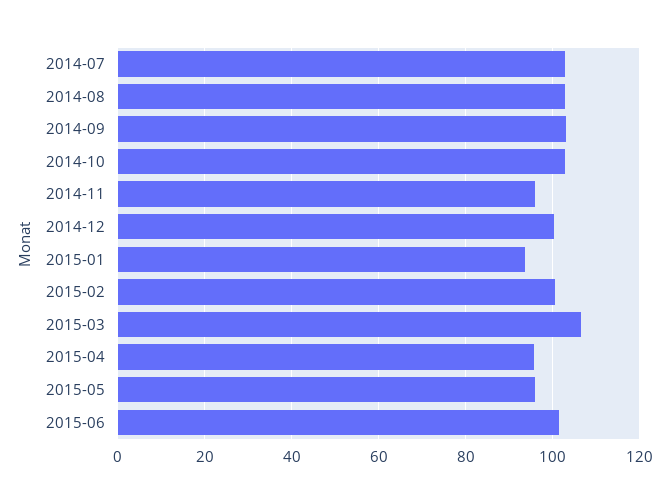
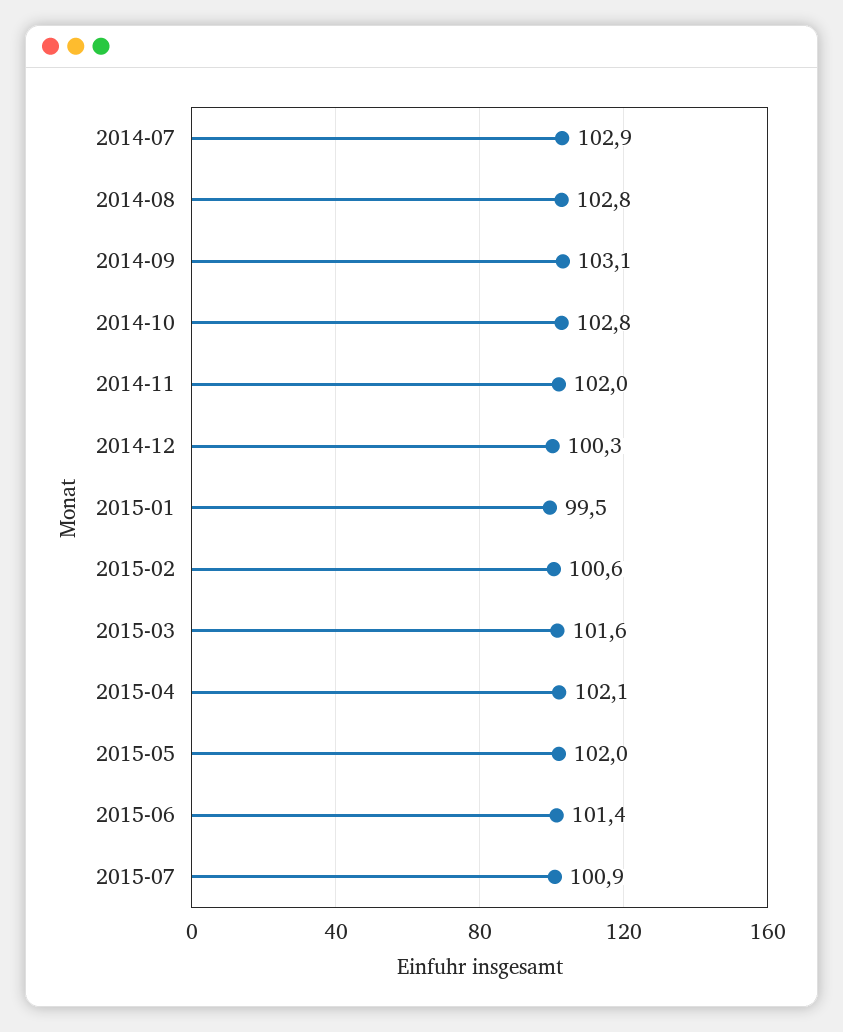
2014-11: 96 -> 102
2015-01: 94 -> 99.5
2015-03: 106 -> 101.6
2015-04: 96 -> 102.1
2015-05: 96 -> 102
2015-07: none -> 100.9

